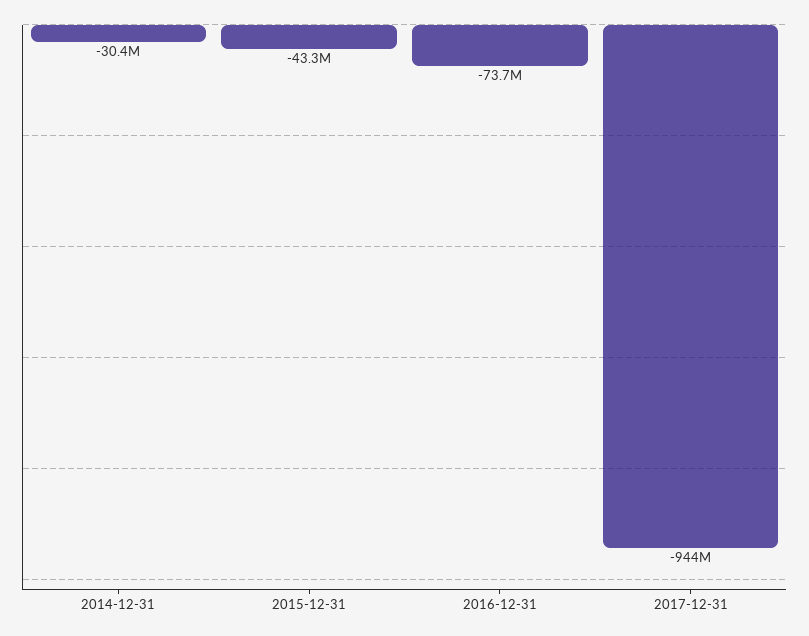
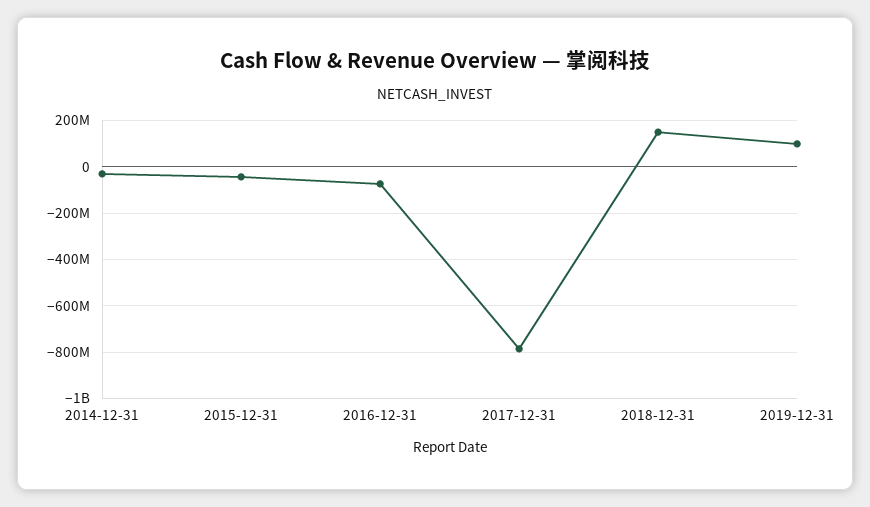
2017-12-31: -944000000 -> -800000000
2018-12-31: none -> 150000000
2019-12-31: none -> 100000000

